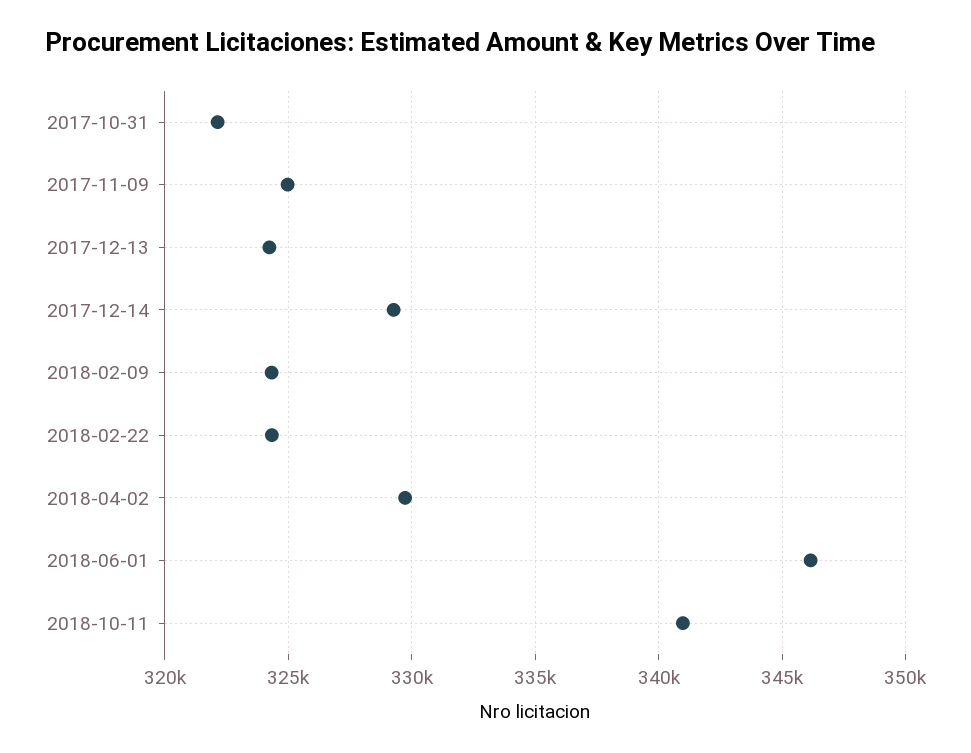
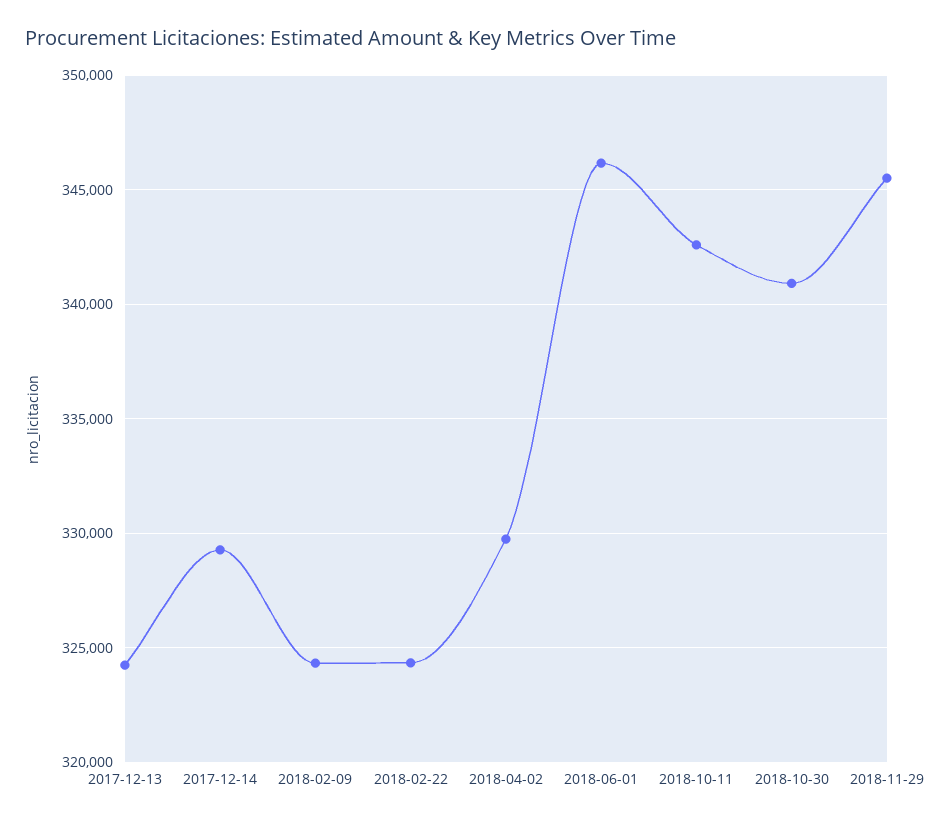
2017-10-31: 322000 -> none
2017-11-09: 325000 -> none
2018-10-11: 341000 -> 342500
2018-10-30: none -> 341000
2018-11-29: none -> 345500

